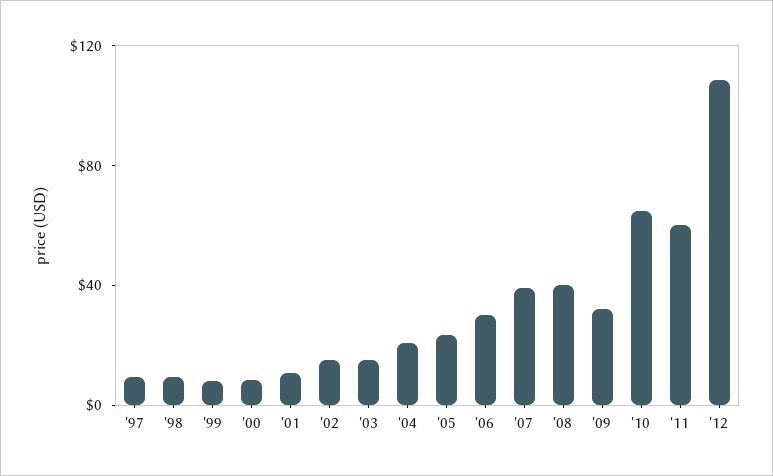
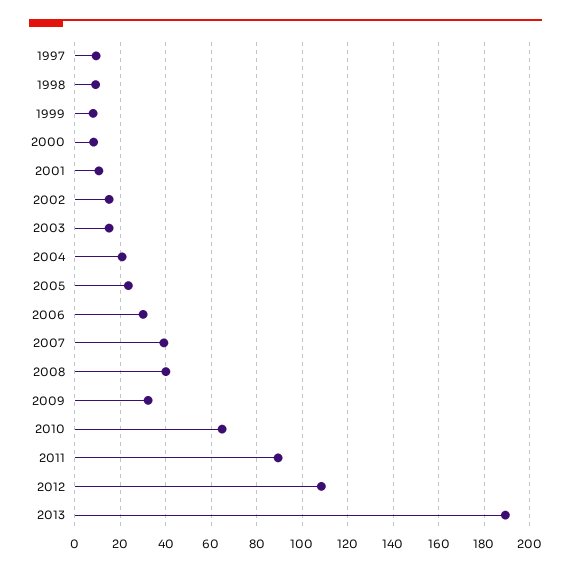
'11: 60 -> 90
2013: none -> 190

